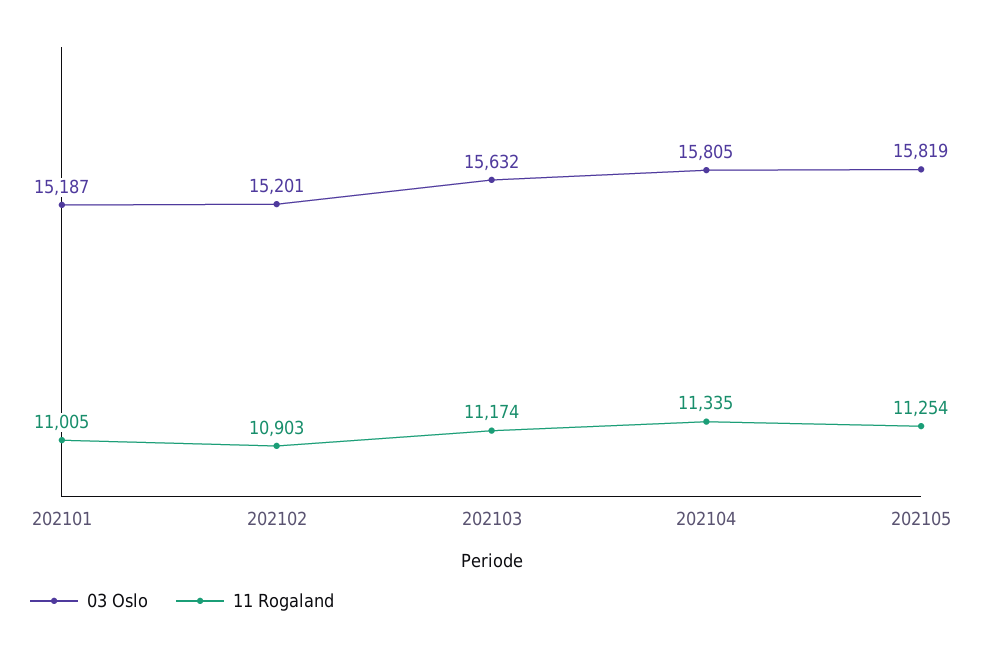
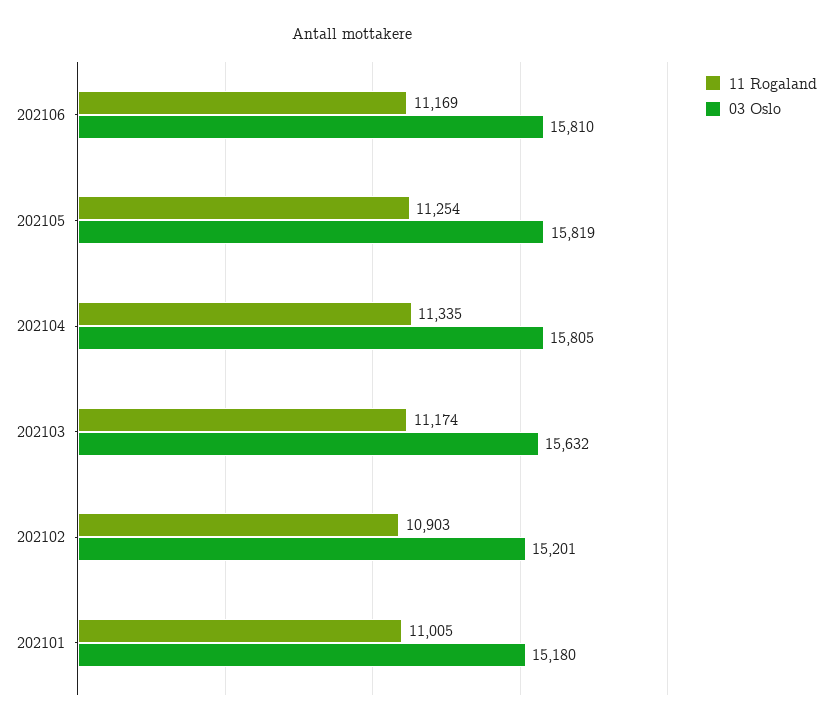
03 Oslo, 202101: 15187 -> 15180
11 Rogaland, 202106: none -> 11169
03 Oslo, 202106: none -> 15810

